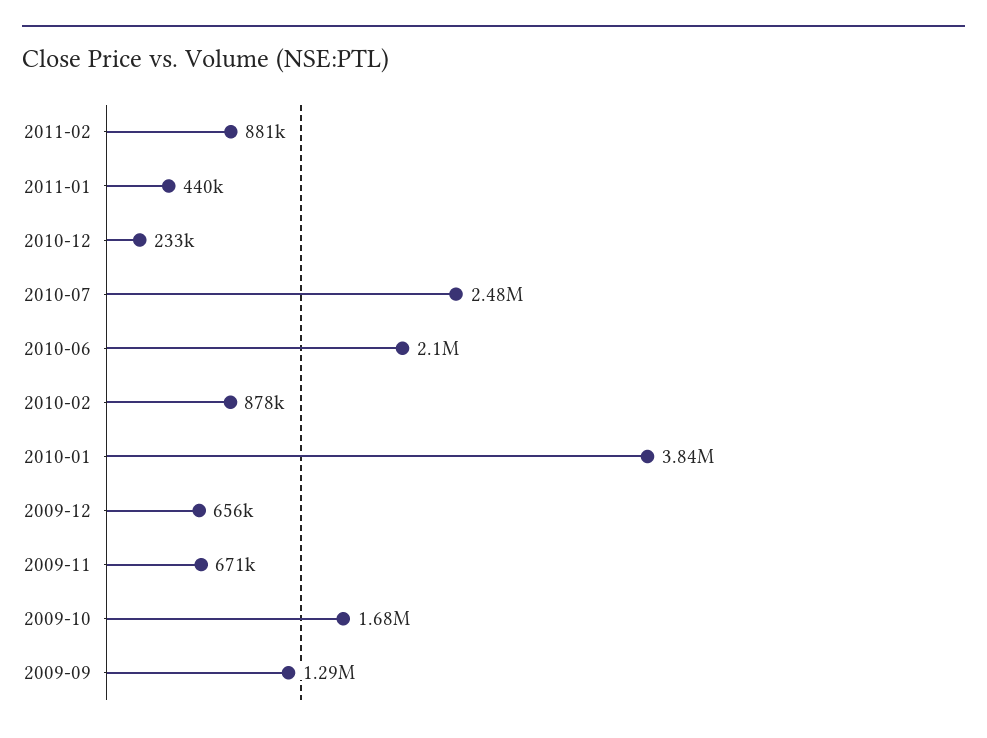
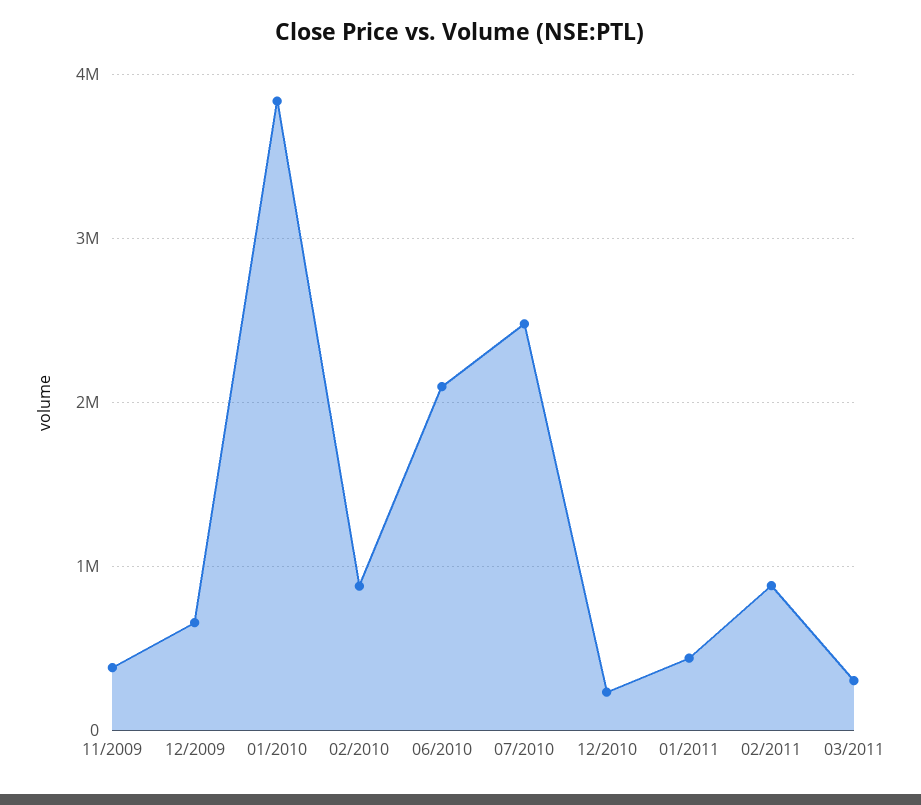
2009-11: 671000 -> 400000
2009-10: 1680000 -> none
2009-09: 1290000 -> none
03/2011: none -> 300000

